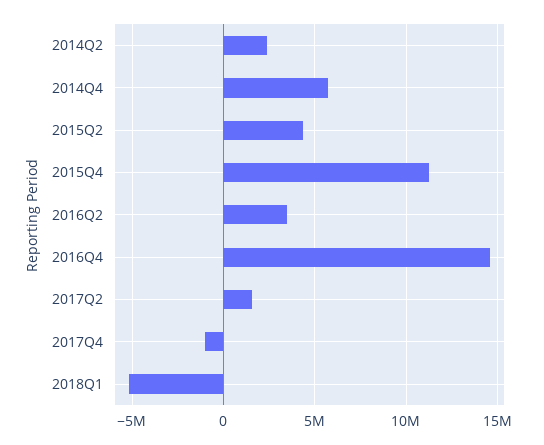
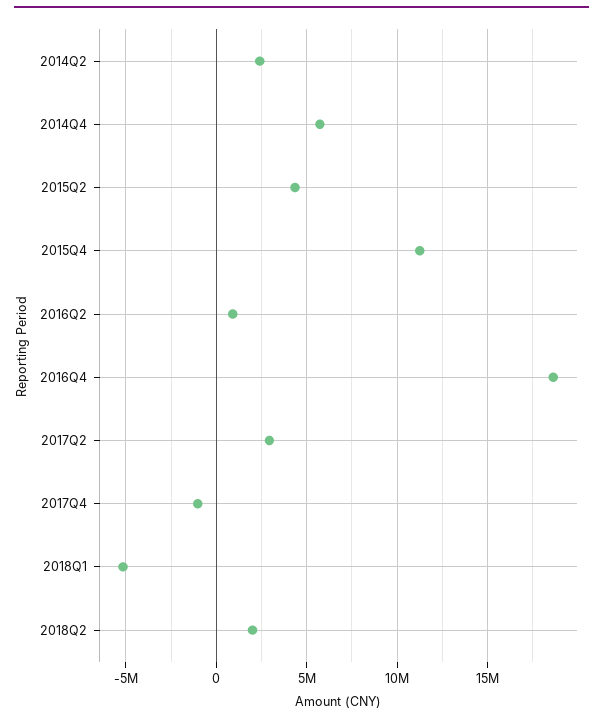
2016Q2: 3500000 -> 1000000
2016Q4: 14500000 -> 18500000
2017Q2: 1500000 -> 3000000
2018Q2: none -> 2000000

